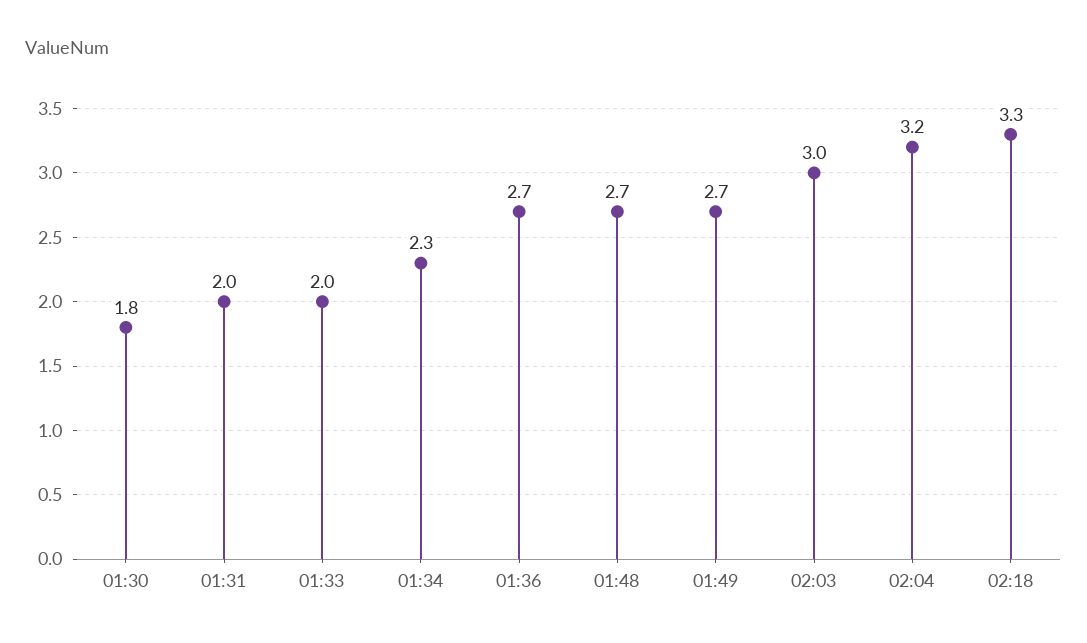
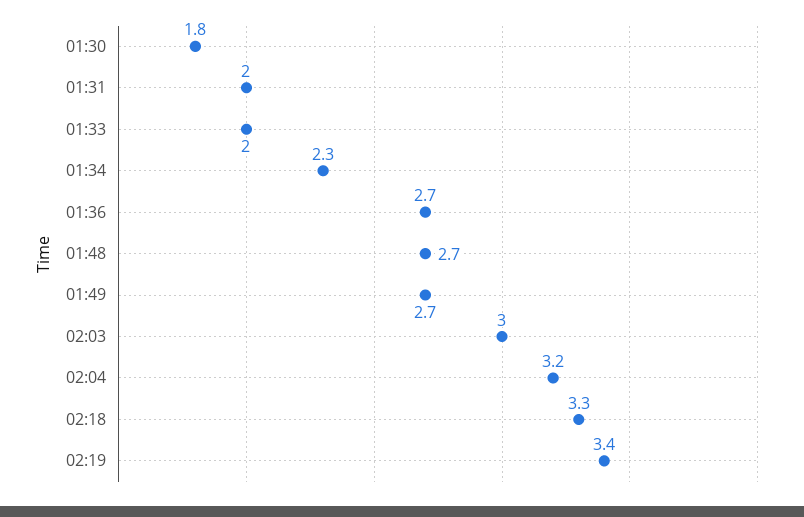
02:19: none -> 3.4

